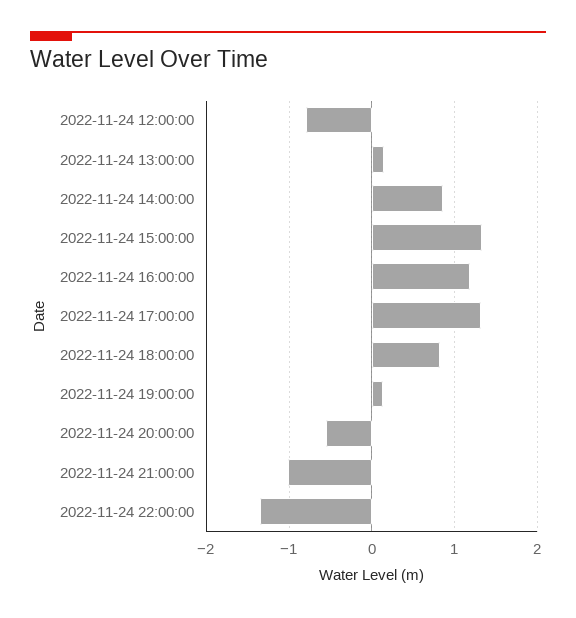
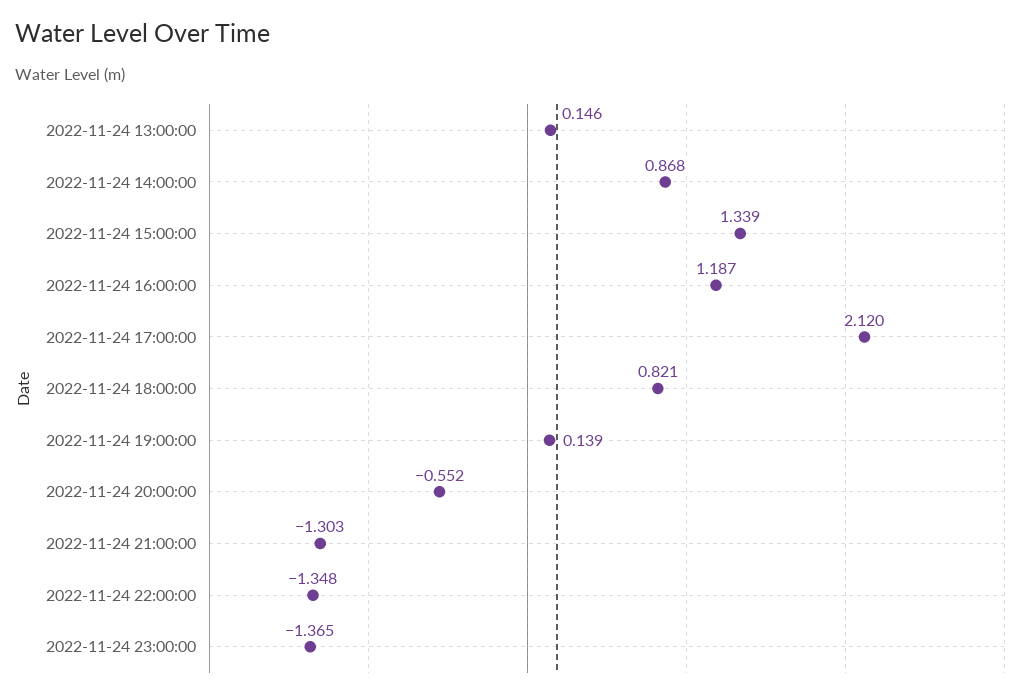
2022-11-24 12:00:00: -0.8 -> none
2022-11-24 17:00:00: 1.3 -> 2.12
2022-11-24 21:00:00: -1 -> -1.303
2022-11-24 23:00:00: none -> -1.365

